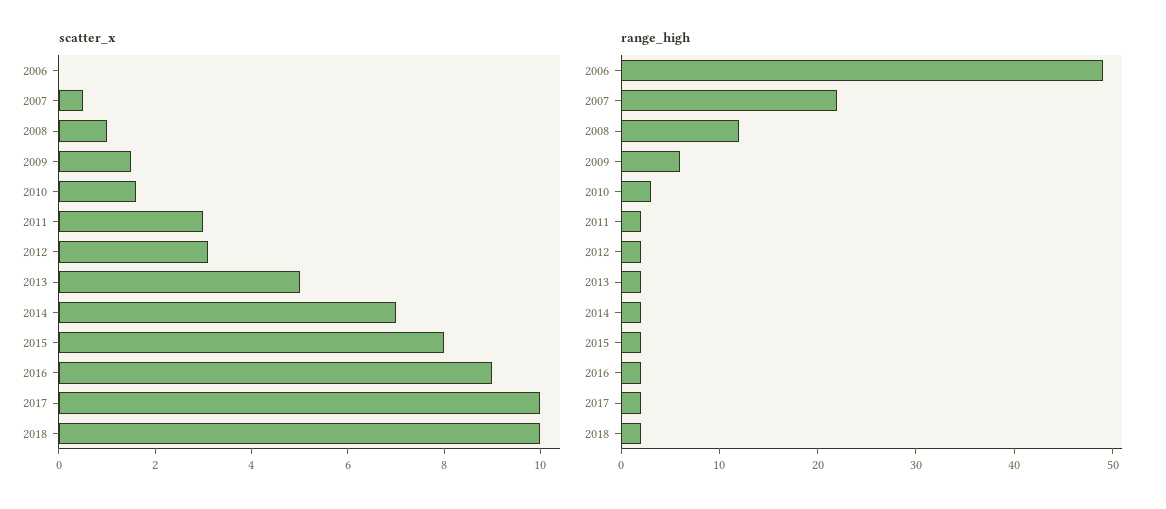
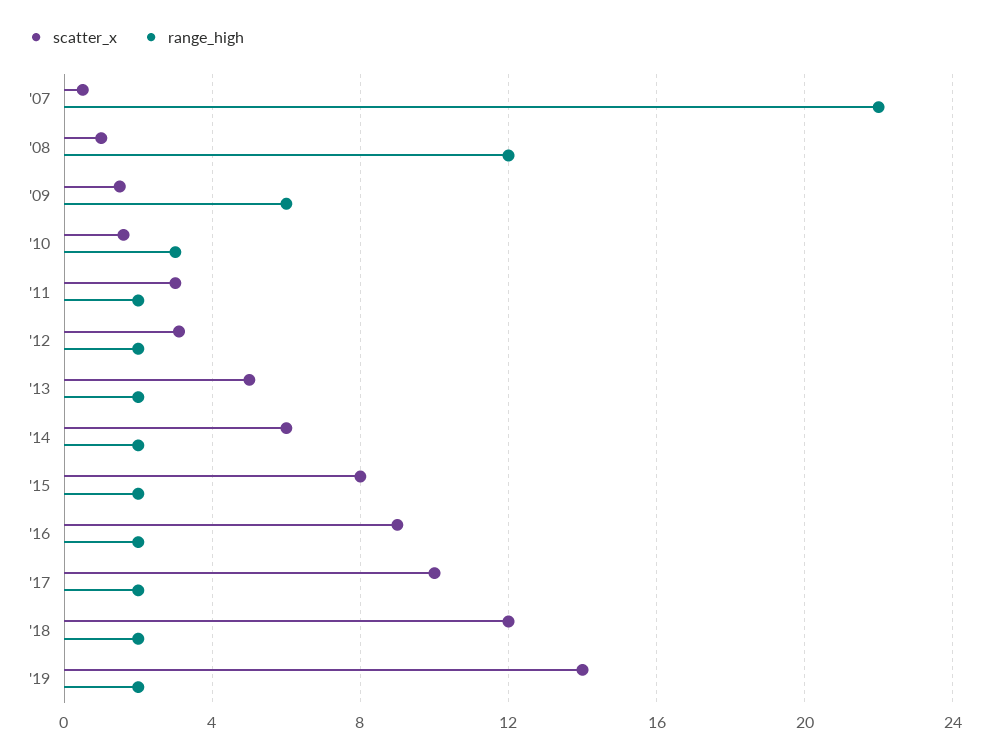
scatter_x, 2006: 0 -> none
scatter_x, 2014: 7 -> 6
scatter_x, 2018: 10 -> 12
range_high, 2006: 49 -> none
scatter_x, '19: none -> 14
range_high, '19: none -> 2

